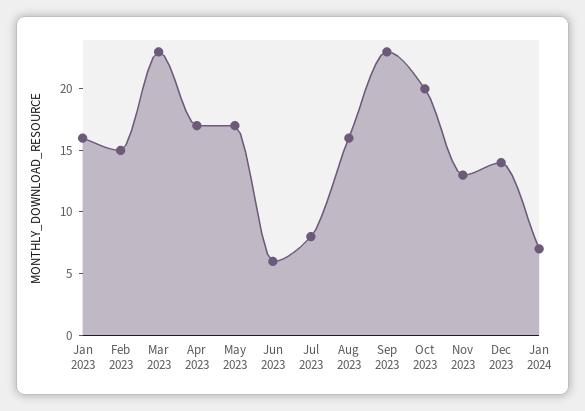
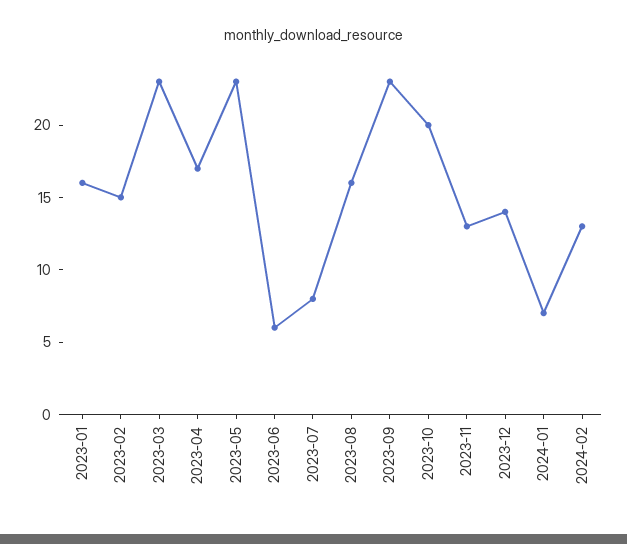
May 2023: 17 -> 23
2024-02: none -> 13

